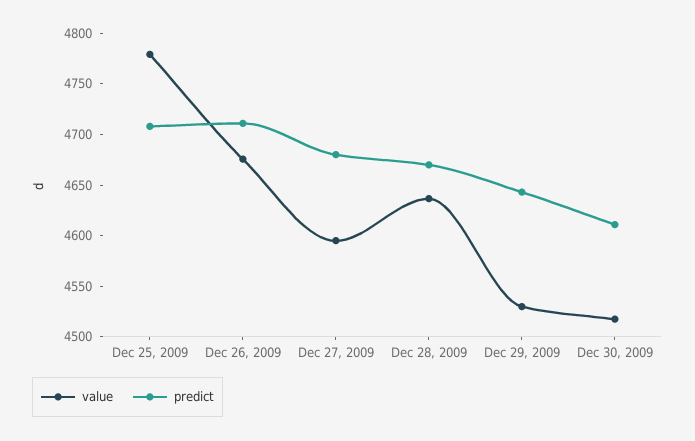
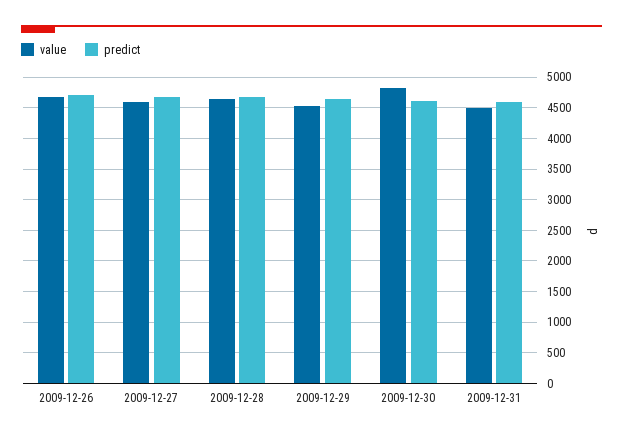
value, Dec 25, 2009: 4780 -> none
predict, Dec 25, 2009: 4710 -> none
value, Dec 30, 2009: 4520 -> 4800
value, 2009-12-31: none -> 4500
predict, 2009-12-31: none -> 4600

